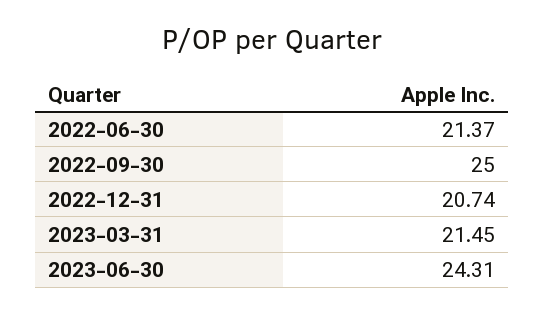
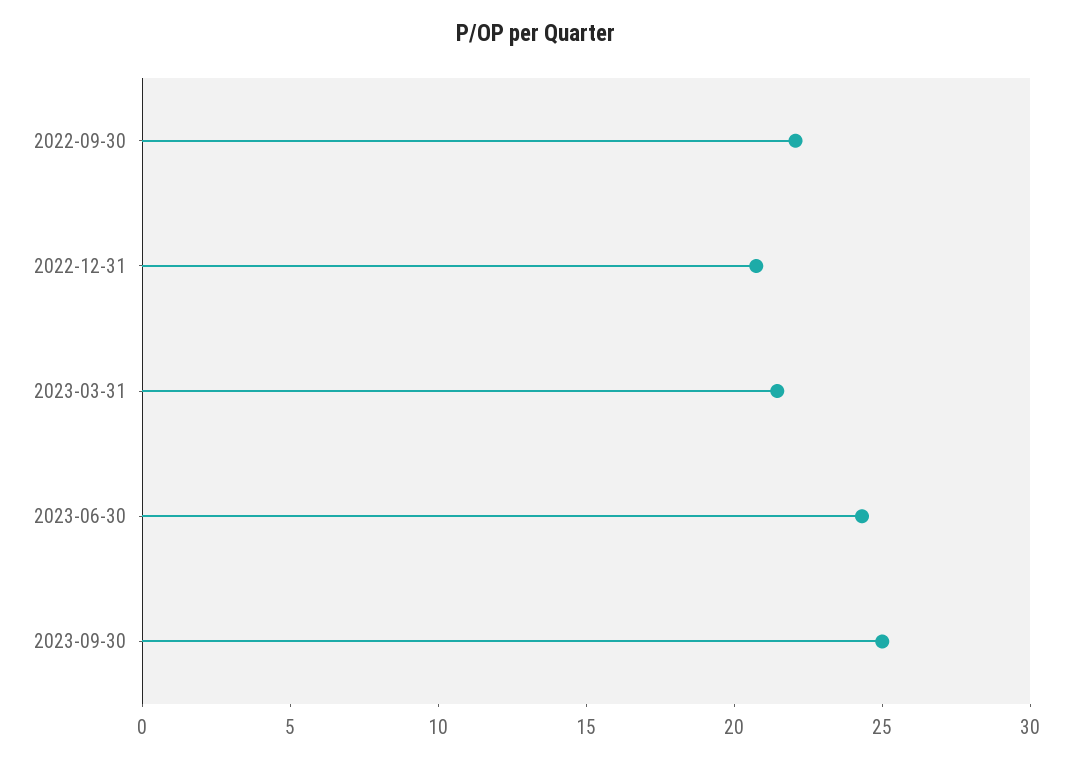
2022-06-30: 21.37 -> none
2022-09-30: 25 -> 22
2023-09-30: none -> 25

